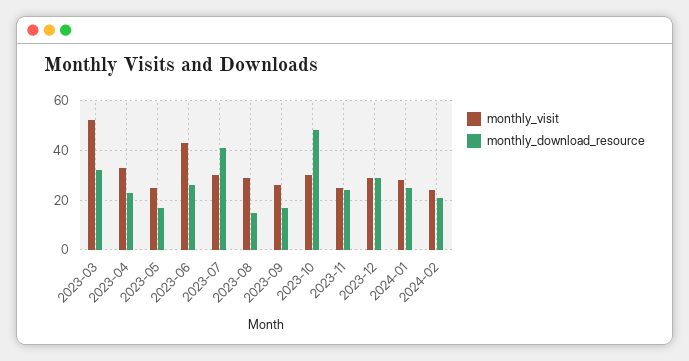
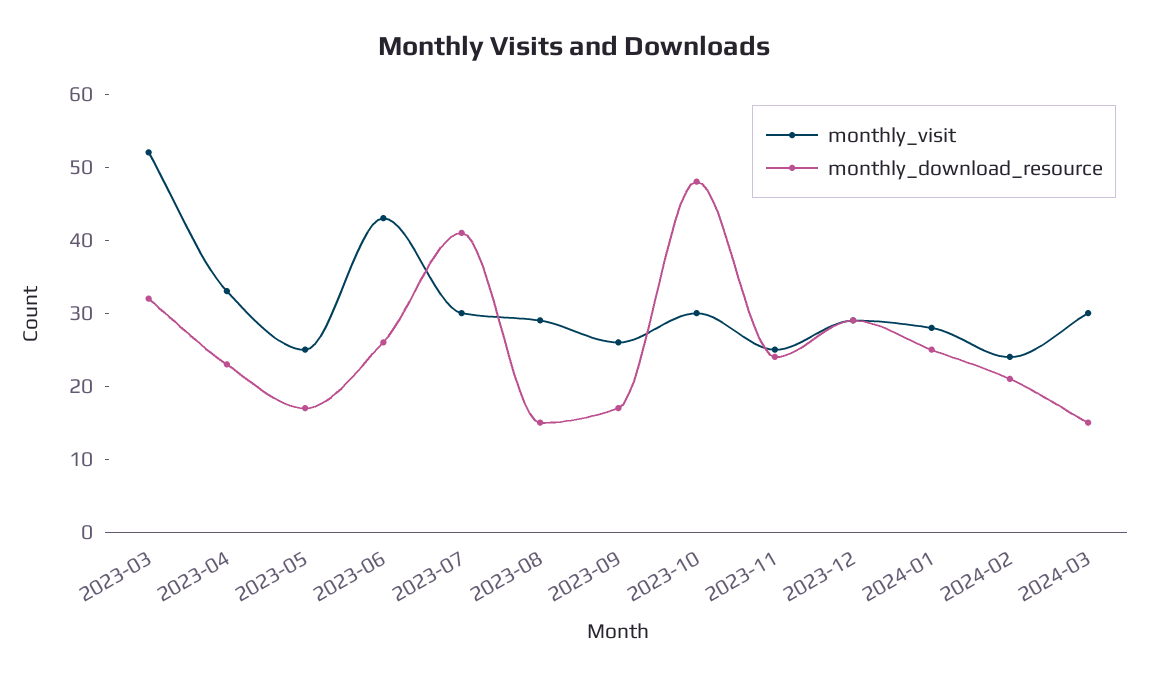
monthly_visit, 2024-03: none -> 30
monthly_download_resource, 2024-03: none -> 15

